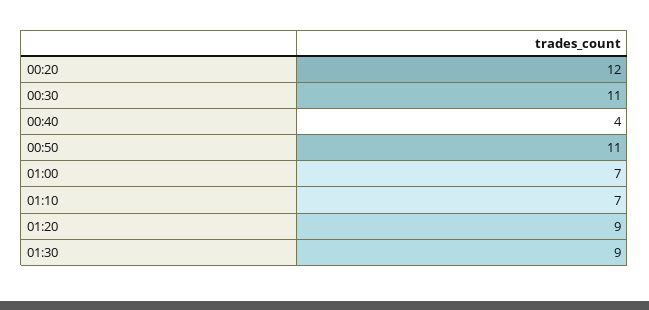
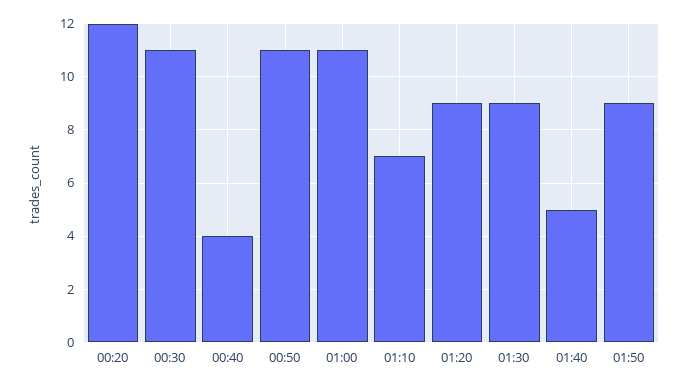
01:00: 7 -> 11
01:40: none -> 5
01:50: none -> 9

